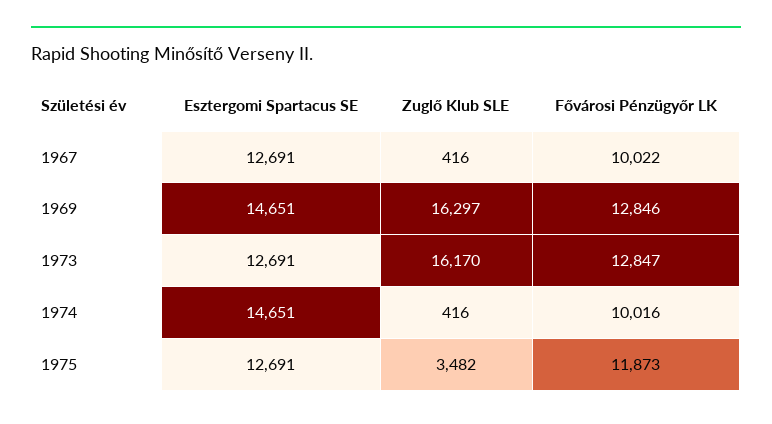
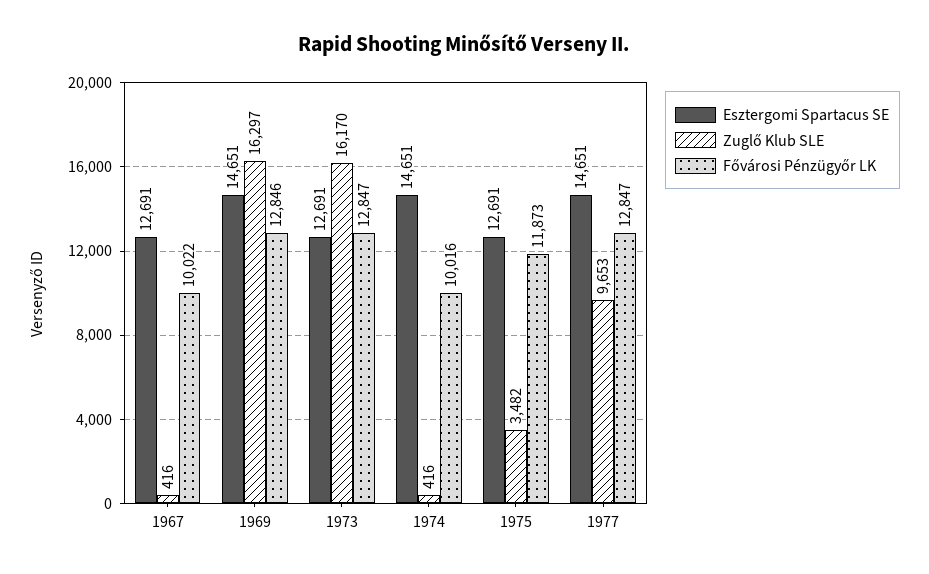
Esztergomi Spartacus SE, 1977: none -> 14651
Zuglő Klub SLE, 1977: none -> 9653
Fővárosi Pénzügyőr LK, 1977: none -> 12847

